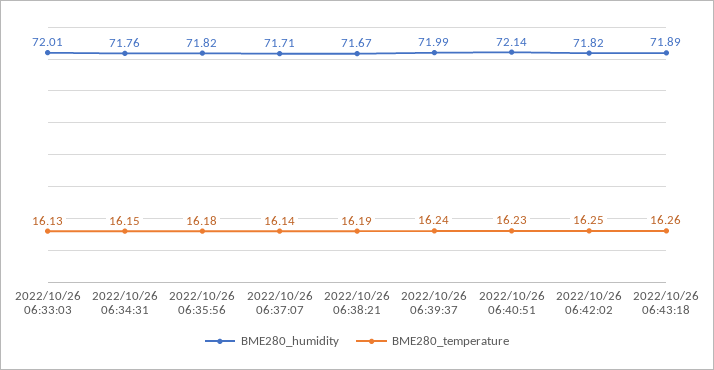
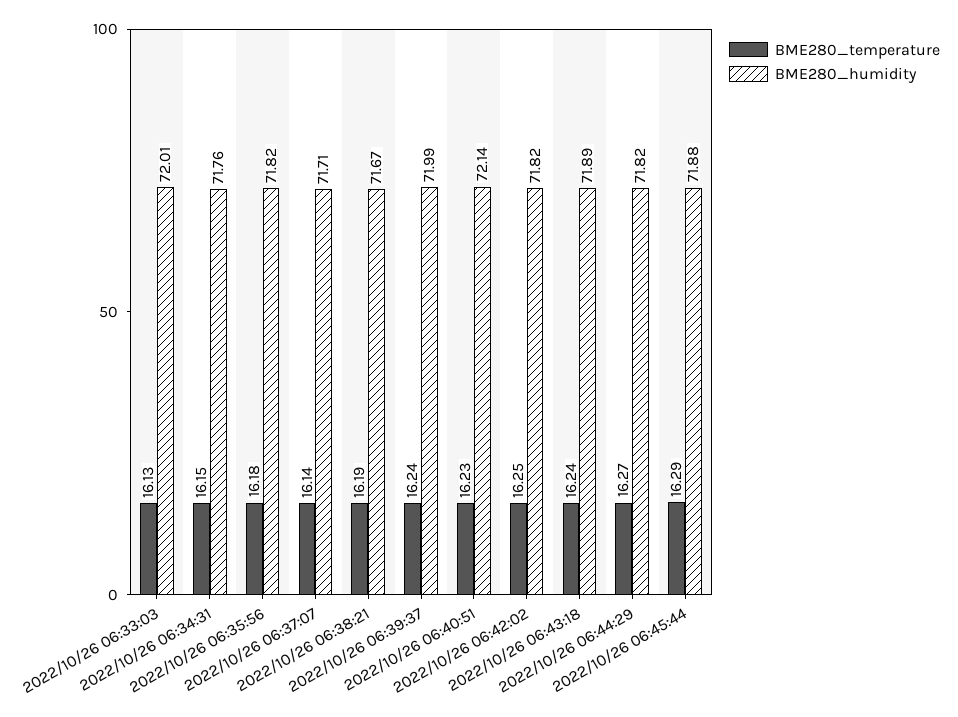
BME280_temperature, 2022/10/26 06:43:18: 16.26 -> 16.24
BME280_temperature, 2022/10/26 06:44:29: none -> 16.27
BME280_humidity, 2022/10/26 06:44:29: none -> 71.82
BME280_temperature, 2022/10/26 06:45:44: none -> 16.29
BME280_humidity, 2022/10/26 06:45:44: none -> 71.88

